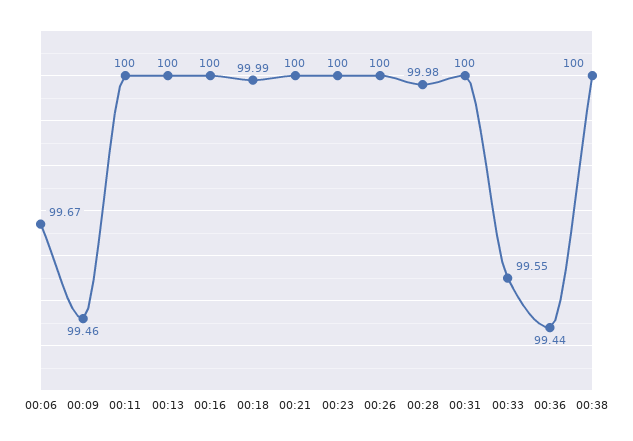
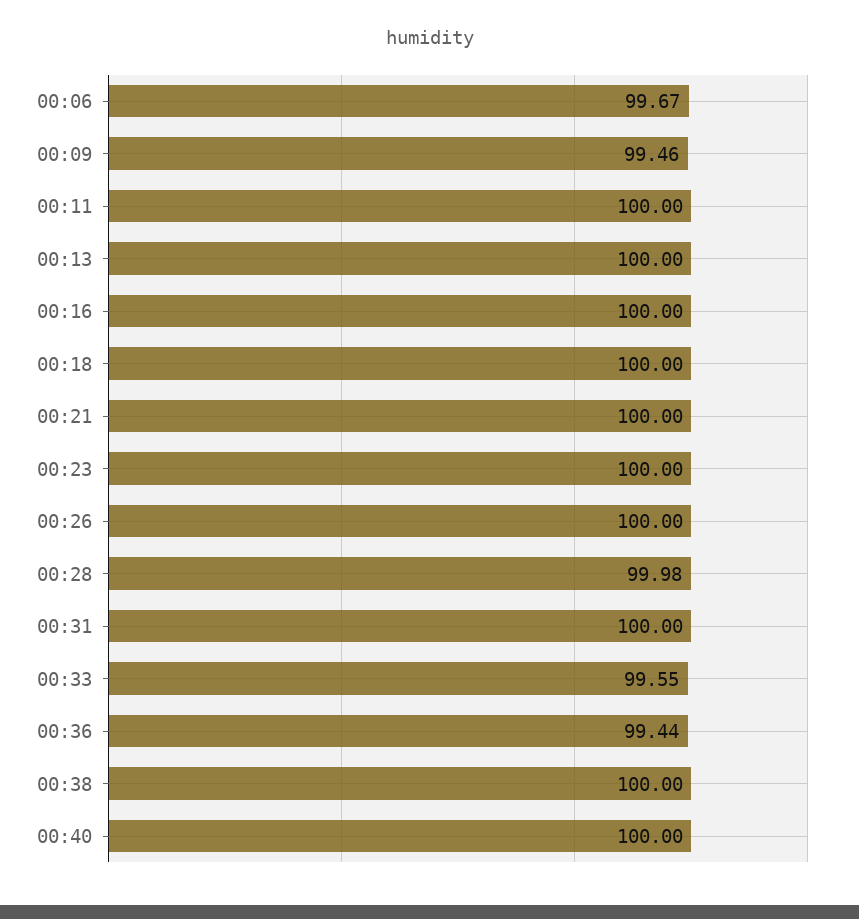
00:18: 99.99 -> 100
00:40: none -> 100

